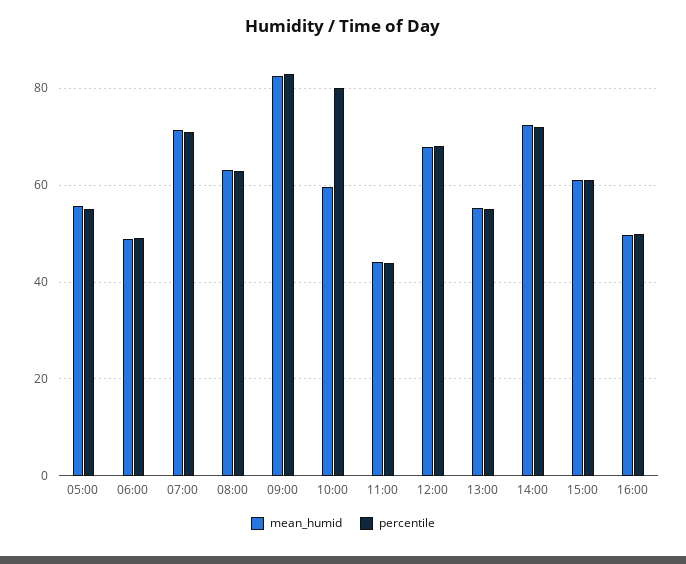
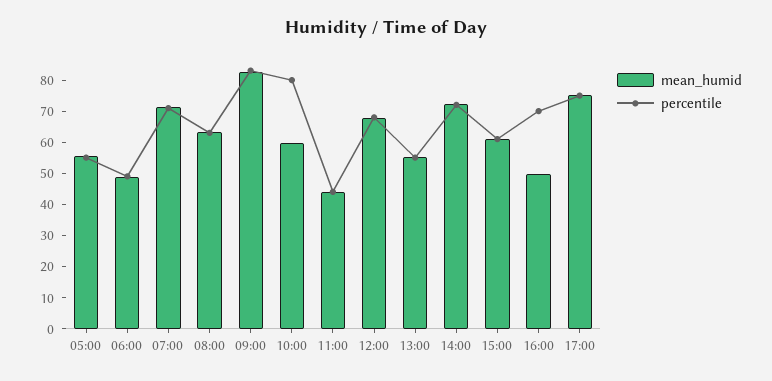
percentile, 16:00: 50 -> 70
mean_humid, 17:00: none -> 75
percentile, 17:00: none -> 75

